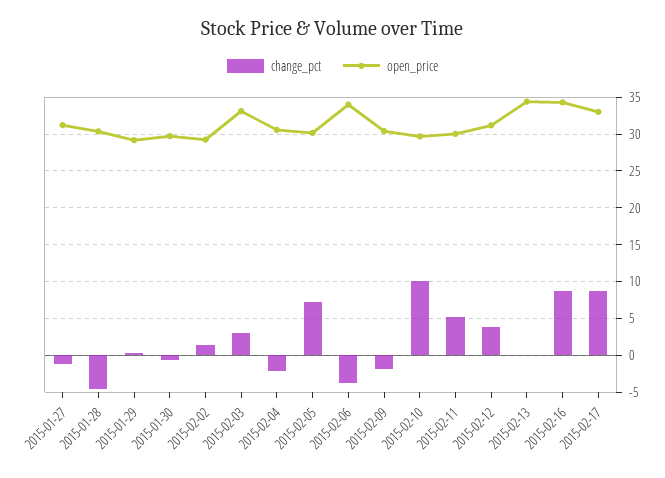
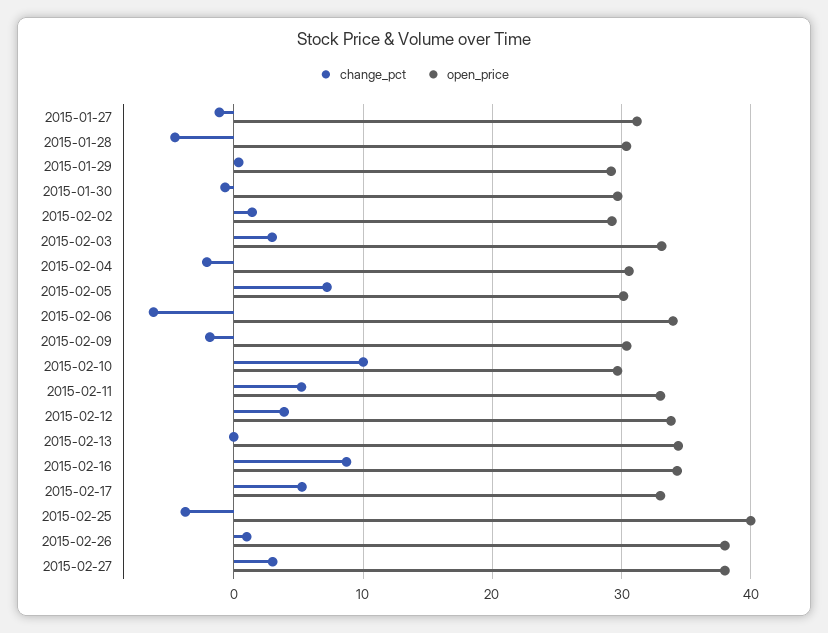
change_pct, 2015-02-06: -4 -> -6
open_price, 2015-02-11: 30 -> 33
open_price, 2015-02-12: 31 -> 34
change_pct, 2015-02-17: 9 -> 5
change_pct, 2015-02-25: none -> -4
open_price, 2015-02-25: none -> 40
change_pct, 2015-02-26: none -> 1
open_price, 2015-02-26: none -> 38
change_pct, 2015-02-27: none -> 3
open_price, 2015-02-27: none -> 38

